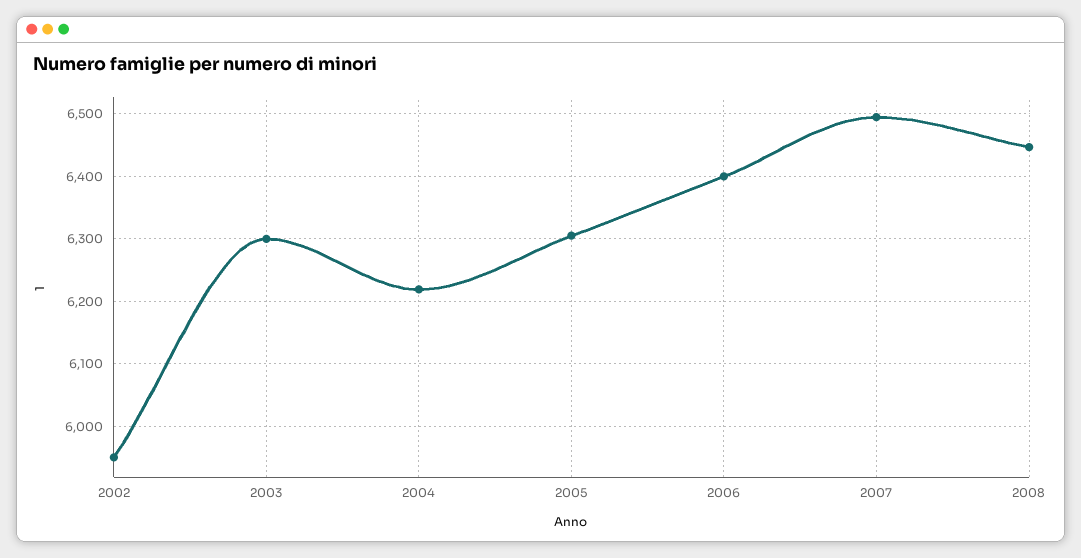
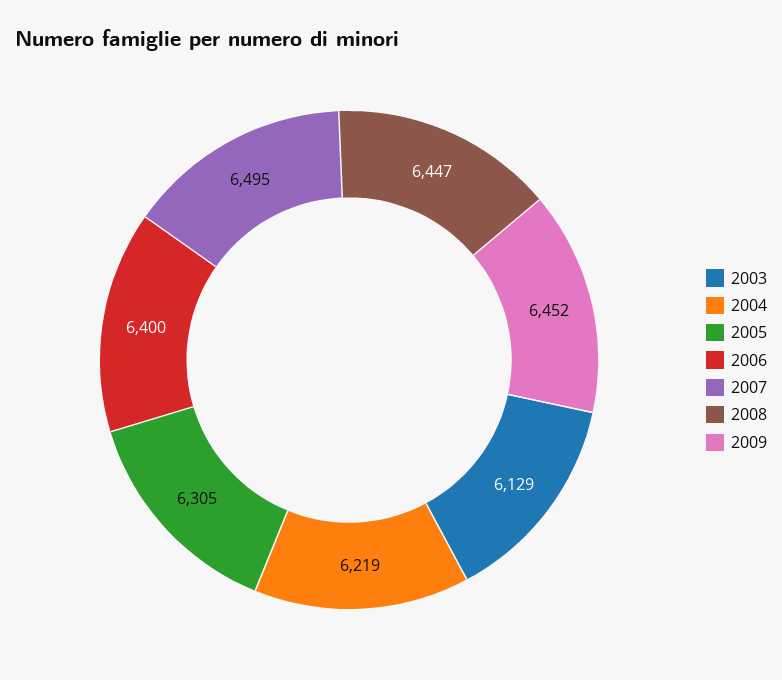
2002: 5950 -> none
2003: 6300 -> 6129
2009: none -> 6452

